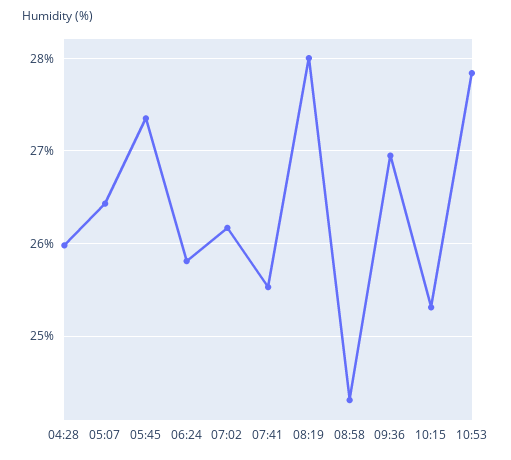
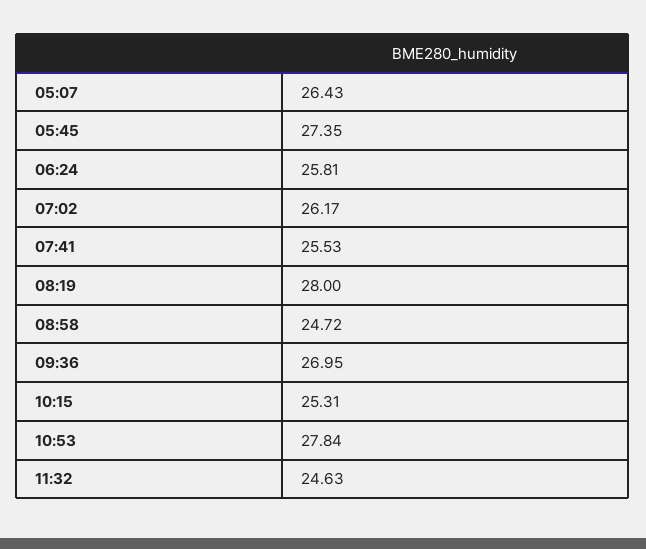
04:28: 26 -> none
08:58: 24.3 -> 24.72
11:32: none -> 24.63

